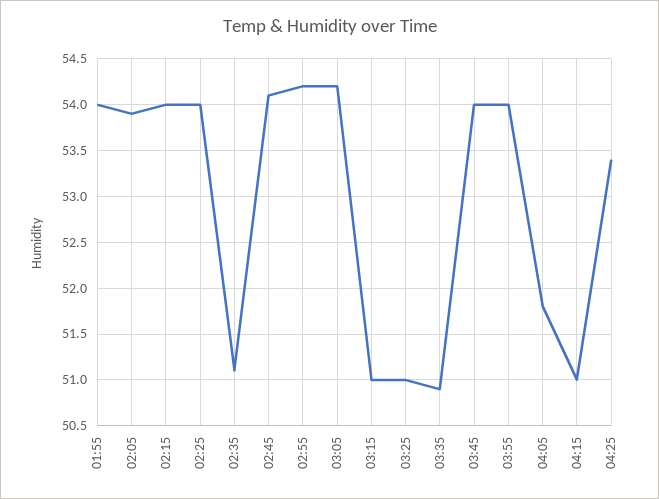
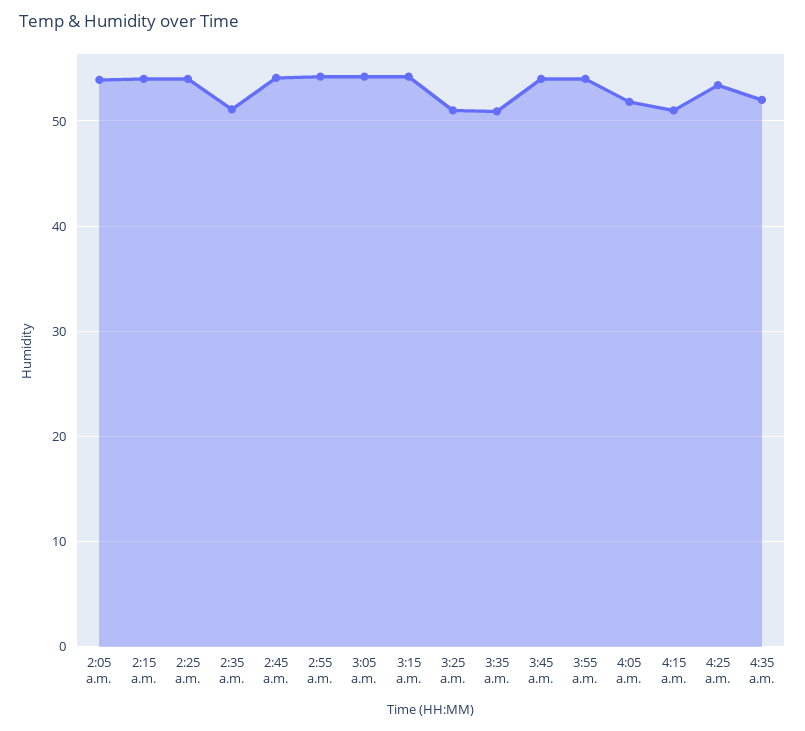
01:55: 54 -> none
03:15: 51 -> 54
4:35 a.m.: none -> 52

